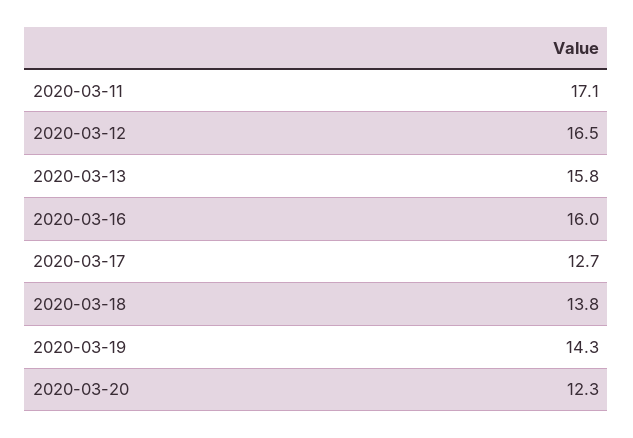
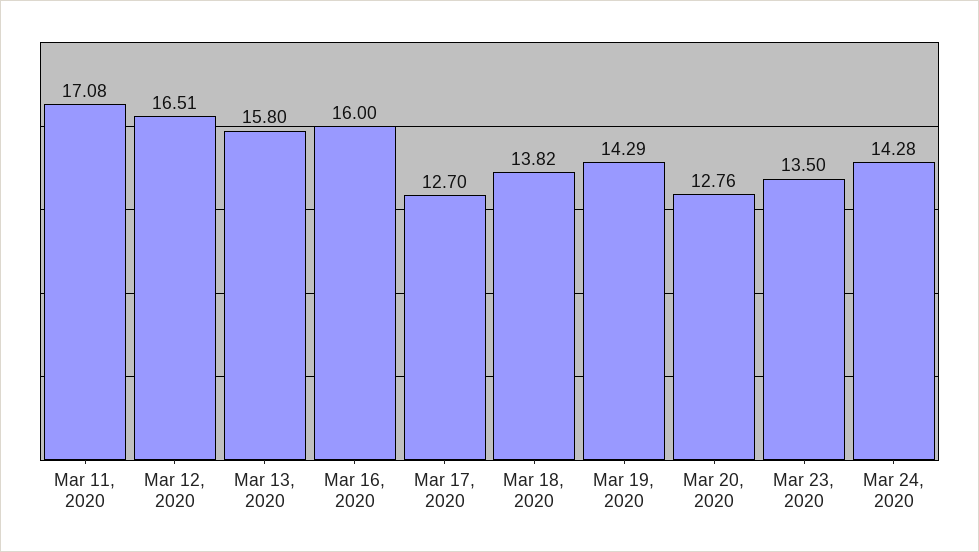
2020-03-20: 12.3 -> 12.76
Mar 23, 2020: none -> 13.5
Mar 24, 2020: none -> 14.28

